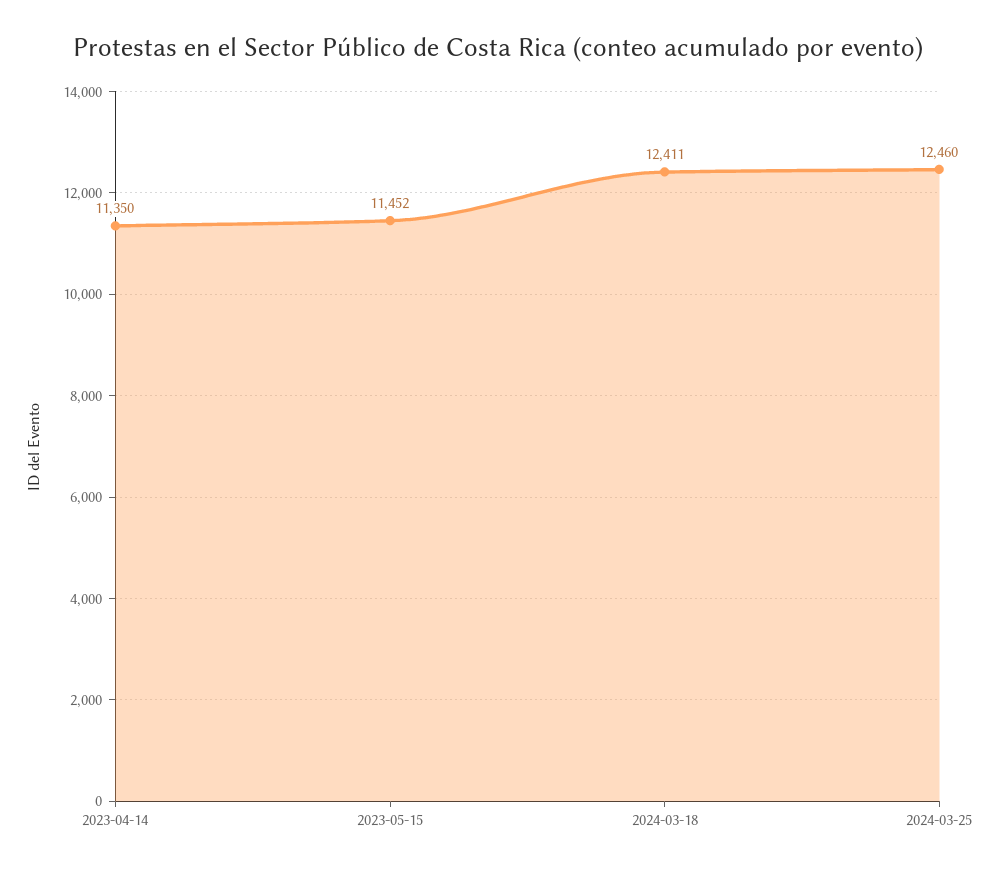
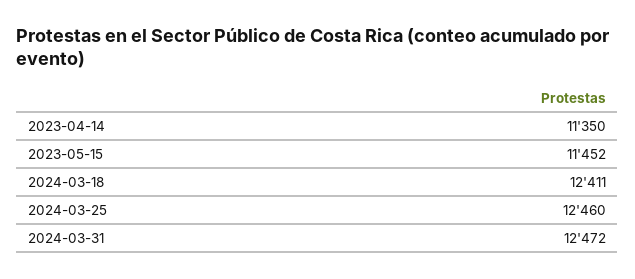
2024-03-31: none -> 12472

